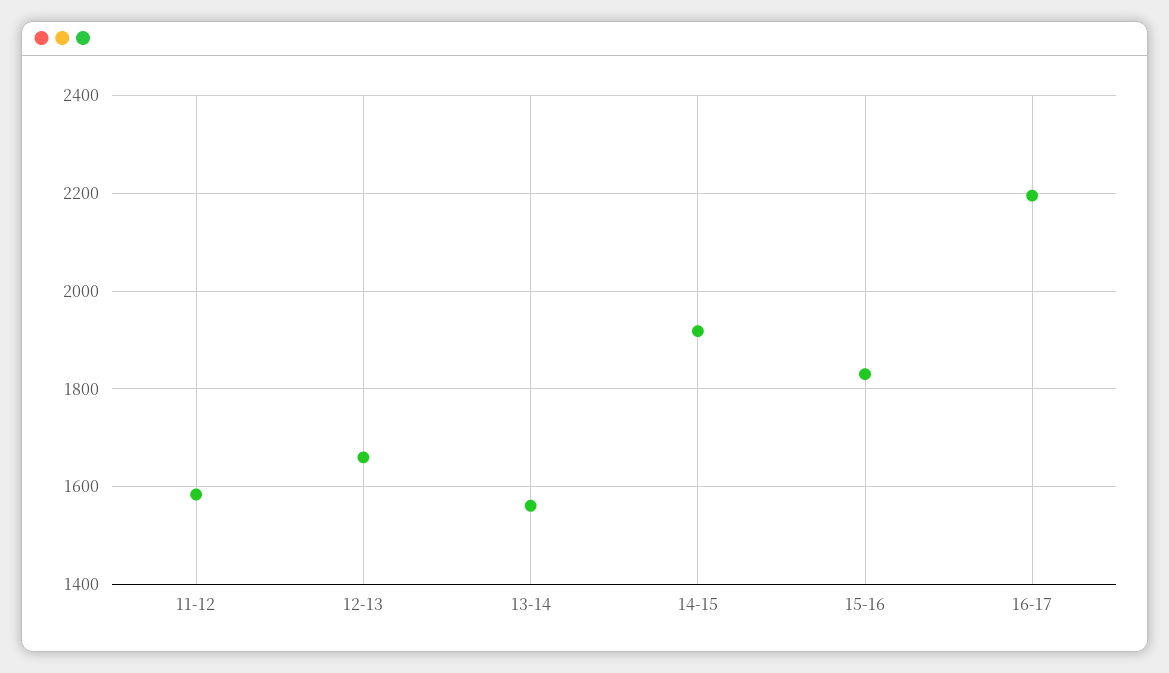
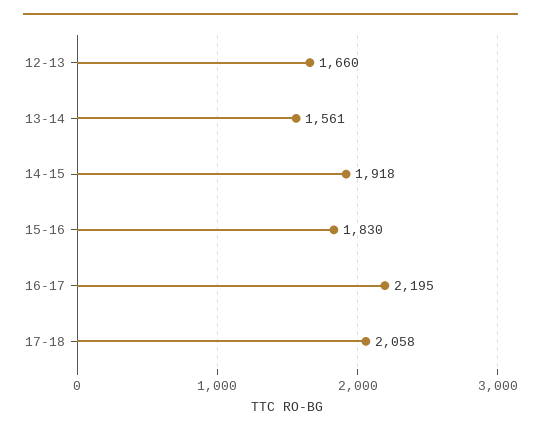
11-12: 1580 -> none
17-18: none -> 2058

